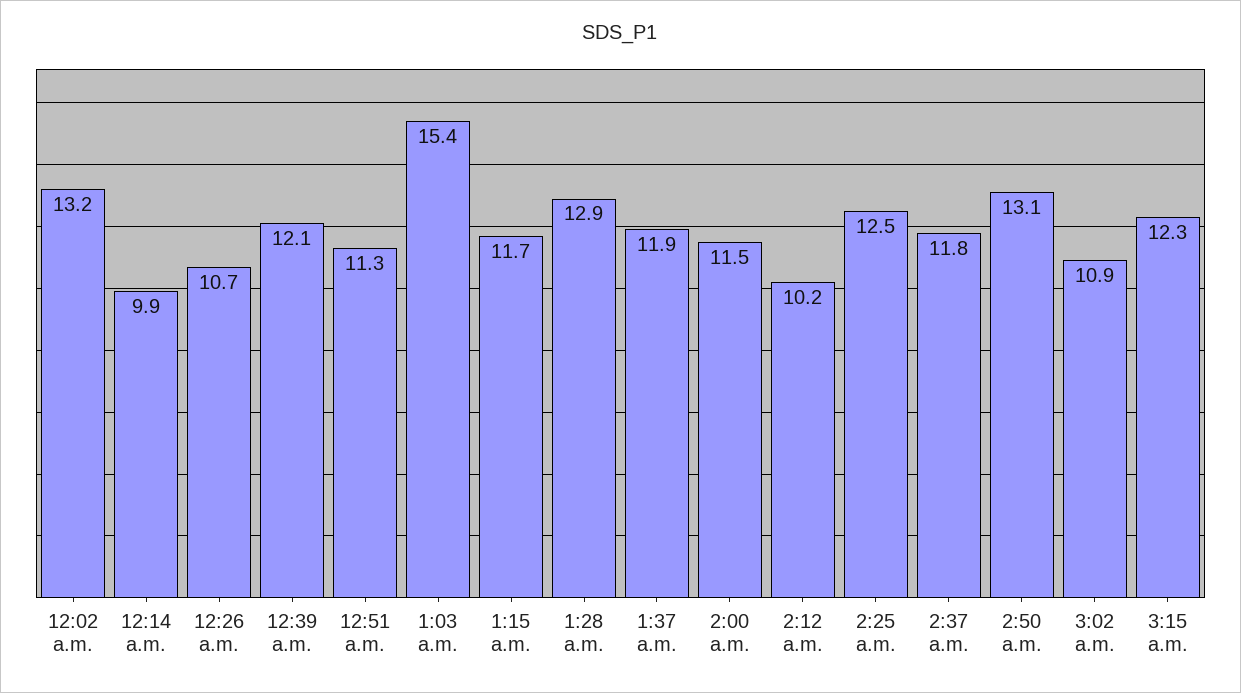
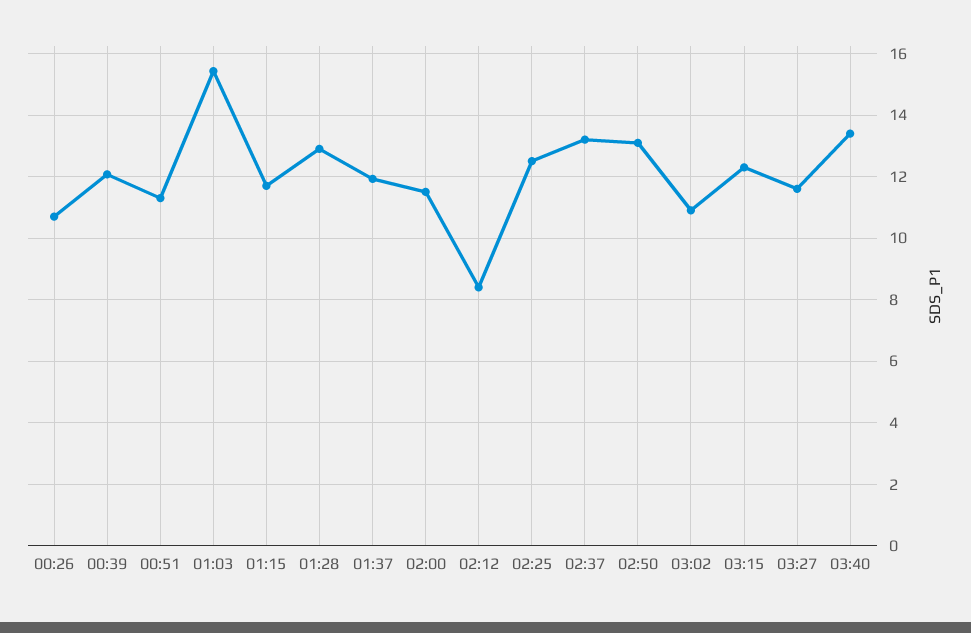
12:02 a.m.: 13.2 -> none
12:14 a.m.: 9.9 -> none
2:12 a.m.: 10.2 -> 8.4
2:37 a.m.: 11.8 -> 13.2
03:27: none -> 11.6
03:40: none -> 13.4

